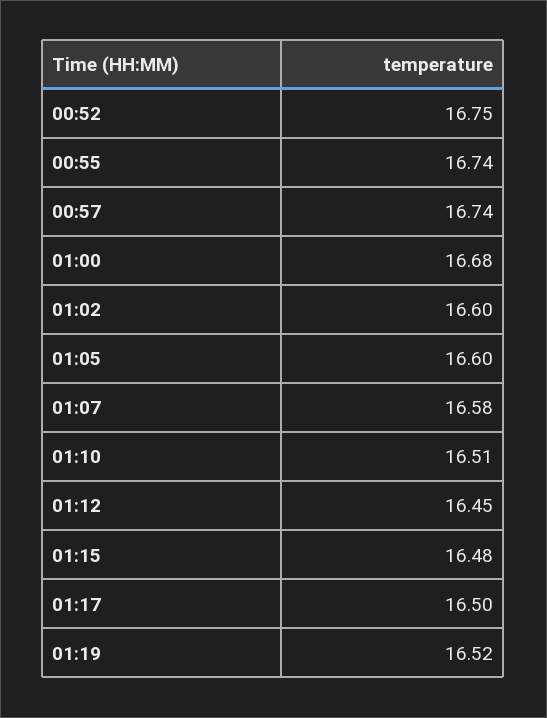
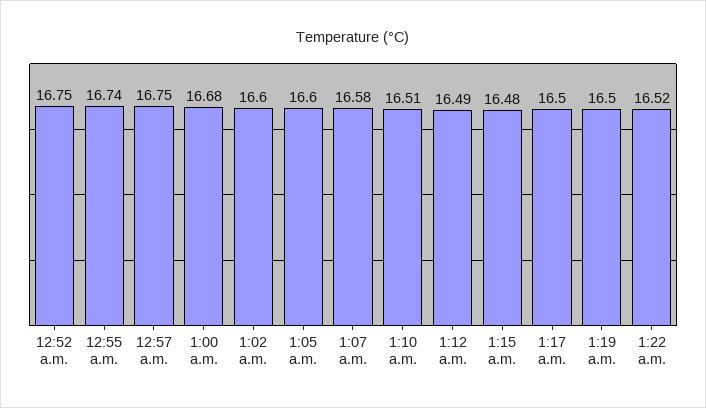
00:57: 16.74 -> 16.75
01:12: 16.45 -> 16.49
01:19: 16.52 -> 16.5
1:22 a.m.: none -> 16.52

